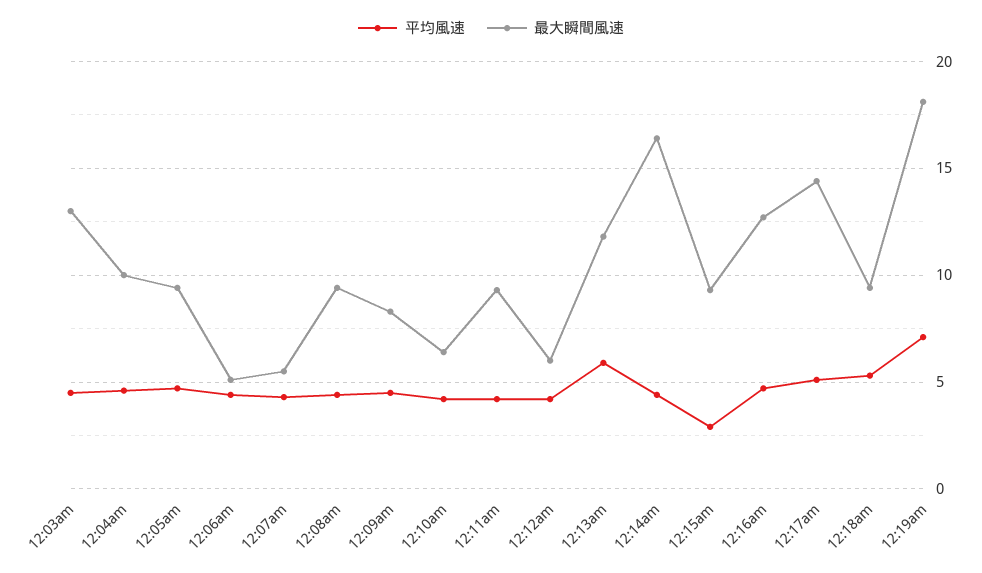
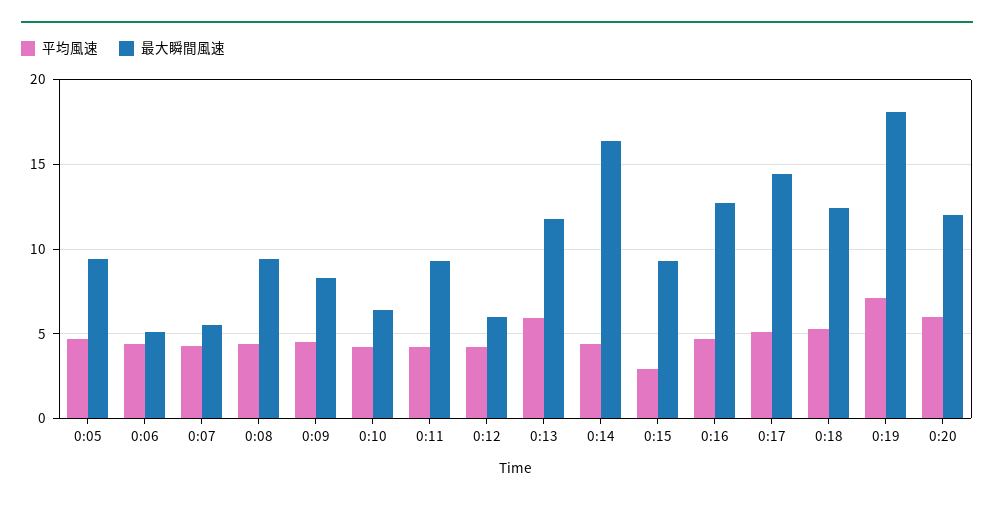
平均風速, 12:03am: 4.5 -> none
最大瞬間風速, 12:03am: 13 -> none
平均風速, 12:04am: 4.5 -> none
最大瞬間風速, 12:04am: 10 -> none
最大瞬間風速, 12:18am: 9.5 -> 12.5
平均風速, 0:20: none -> 6
最大瞬間風速, 0:20: none -> 12

